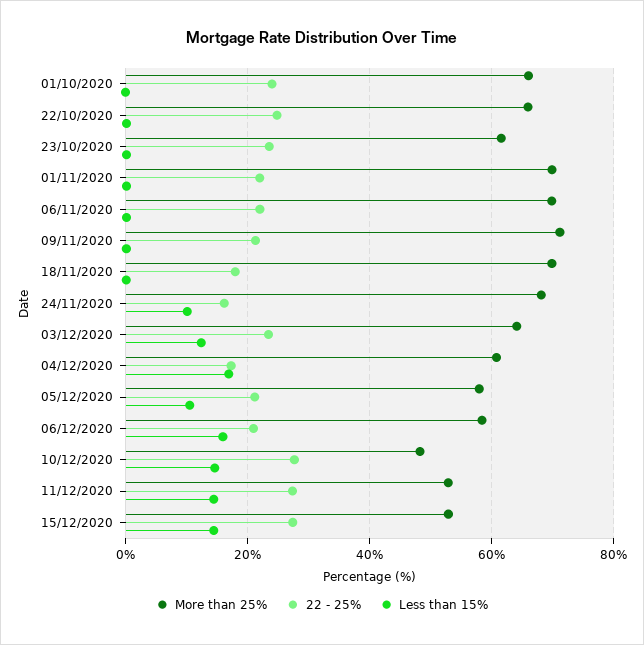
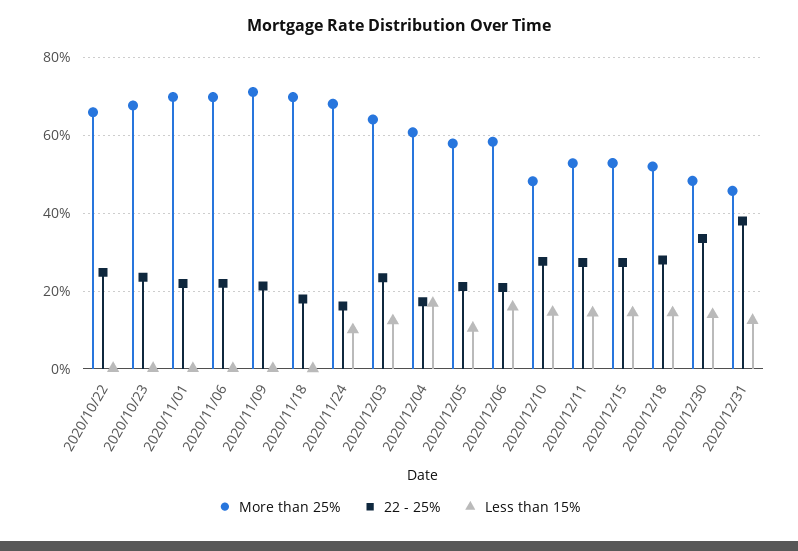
More than 25%, 01/10/2020: 66 -> none
22 - 25%, 01/10/2020: 24 -> none
Less than 15%, 01/10/2020: 0 -> none
More than 25%, 23/10/2020: 62 -> 68
More than 25%, 2020/12/18: none -> 52
22 - 25%, 2020/12/18: none -> 28
Less than 15%, 2020/12/18: none -> 14
More than 25%, 2020/12/30: none -> 48
22 - 25%, 2020/12/30: none -> 34
Less than 15%, 2020/12/30: none -> 14
More than 25%, 2020/12/31: none -> 46
22 - 25%, 2020/12/31: none -> 38
Less than 15%, 2020/12/31: none -> 12

